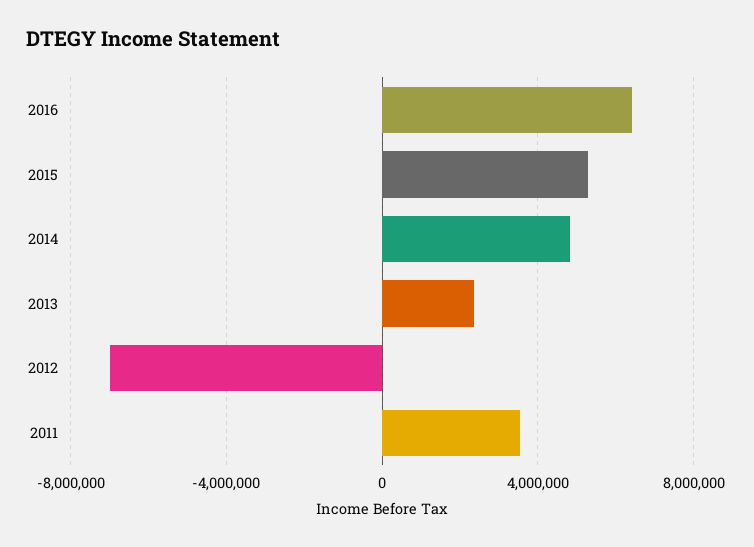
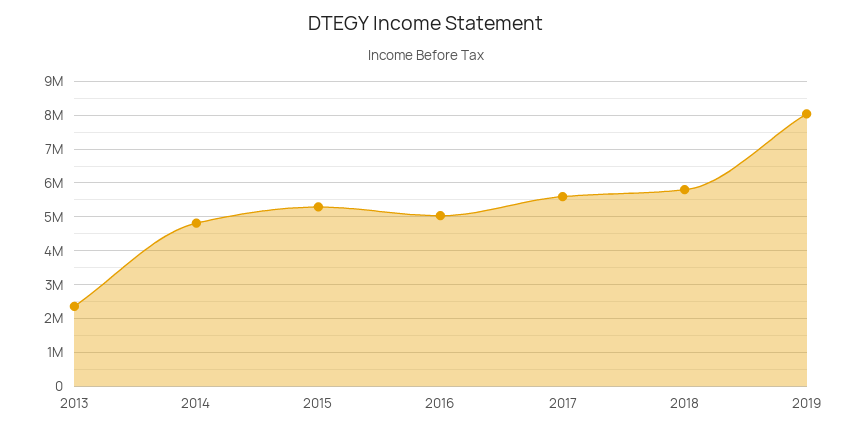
2016: 6500000 -> 5000000
2012: -7000000 -> none
2011: 3500000 -> none
2017: none -> 5600000
2018: none -> 5800000
2019: none -> 8000000

